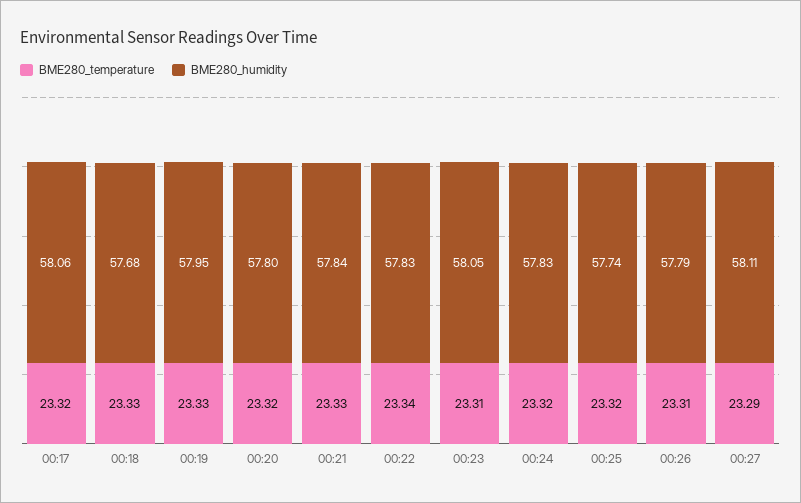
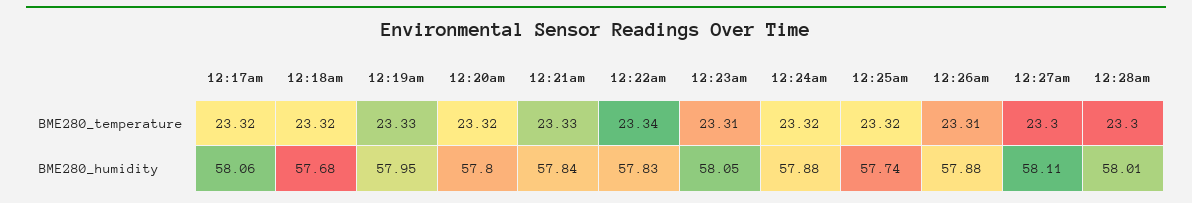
BME280_temperature, 00:18: 23.33 -> 23.32
BME280_humidity, 00:24: 57.83 -> 57.88
BME280_humidity, 00:26: 57.79 -> 57.88
BME280_temperature, 00:27: 23.29 -> 23.3
BME280_temperature, 12:28am: none -> 23.3
BME280_humidity, 12:28am: none -> 58.01

